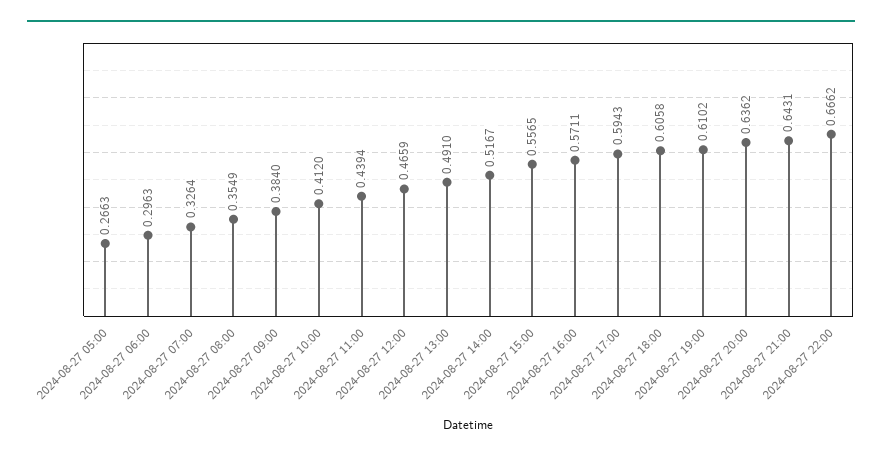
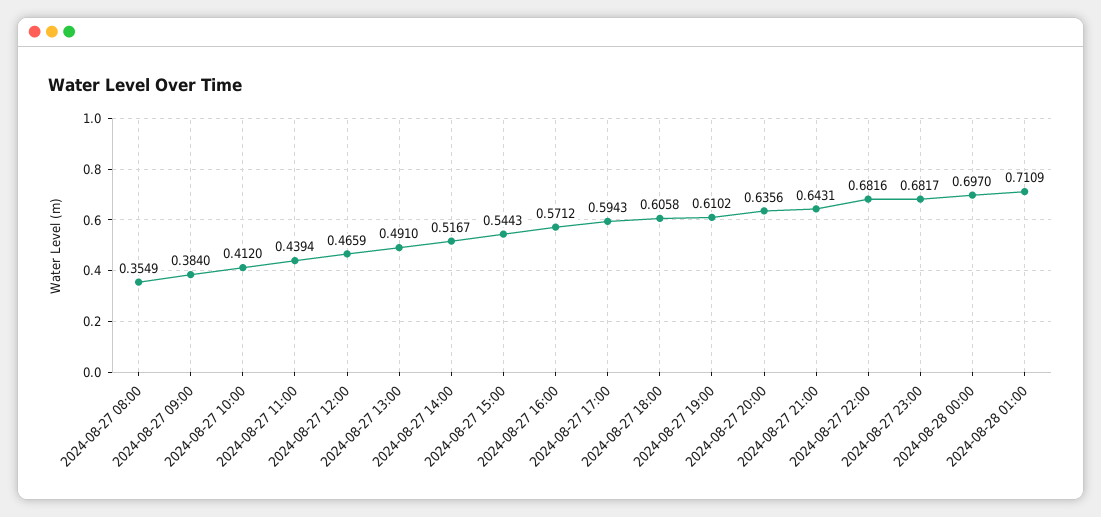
2024-08-27 05:00: 0.2663 -> none
2024-08-27 06:00: 0.2963 -> none
2024-08-27 07:00: 0.3264 -> none
2024-08-27 15:00: 0.5565 -> 0.5443
2024-08-27 16:00: 0.5711 -> 0.5712
2024-08-27 20:00: 0.6362 -> 0.6356
2024-08-27 22:00: 0.6662 -> 0.6816
2024-08-27 23:00: none -> 0.6817
2024-08-28 00:00: none -> 0.697
2024-08-28 01:00: none -> 0.7109

